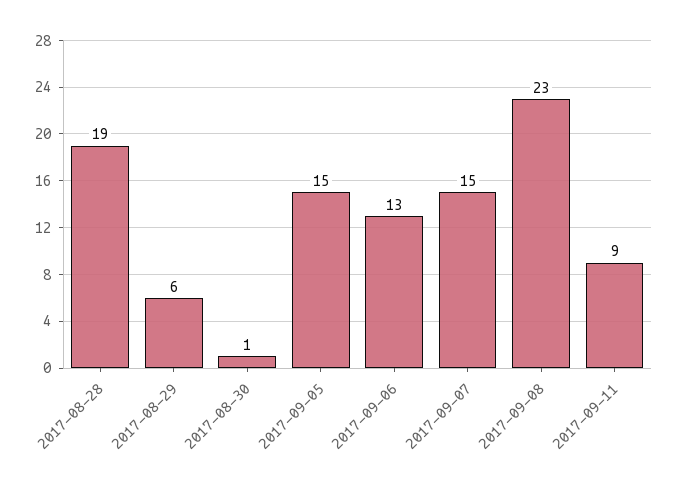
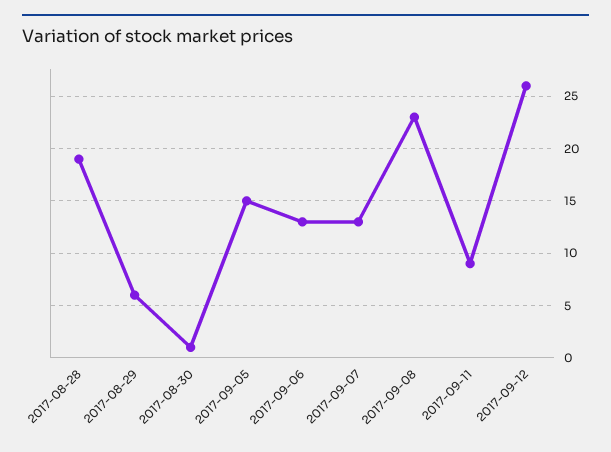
2017-09-07: 15 -> 13
2017-09-12: none -> 26

